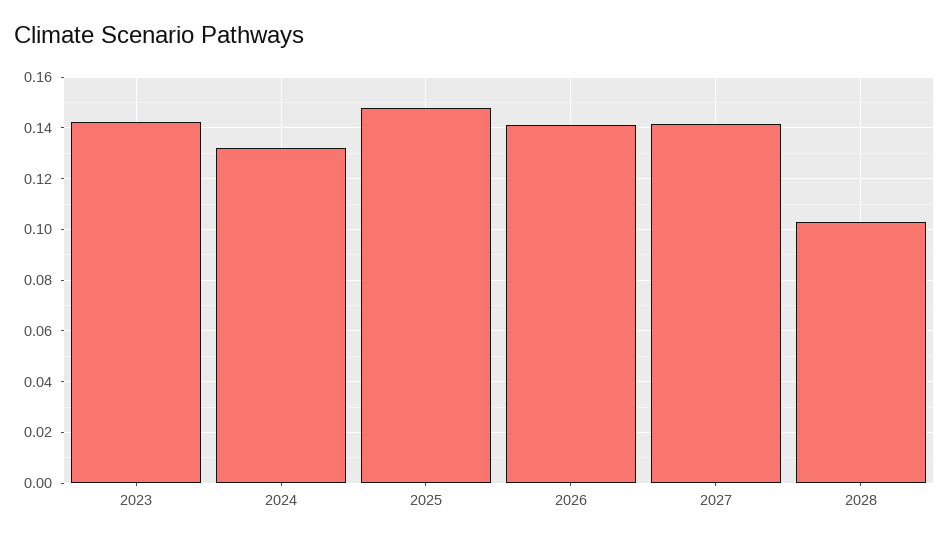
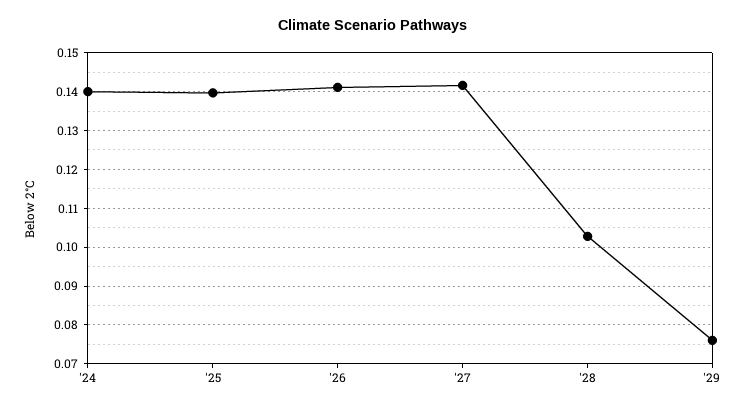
2023: 0.1425 -> none
2024: 0.1325 -> 0.14
2025: 0.1475 -> 0.14
'29: none -> 0.076

